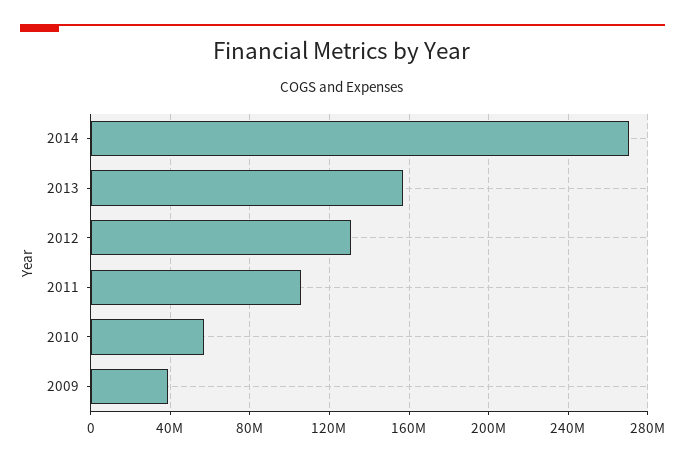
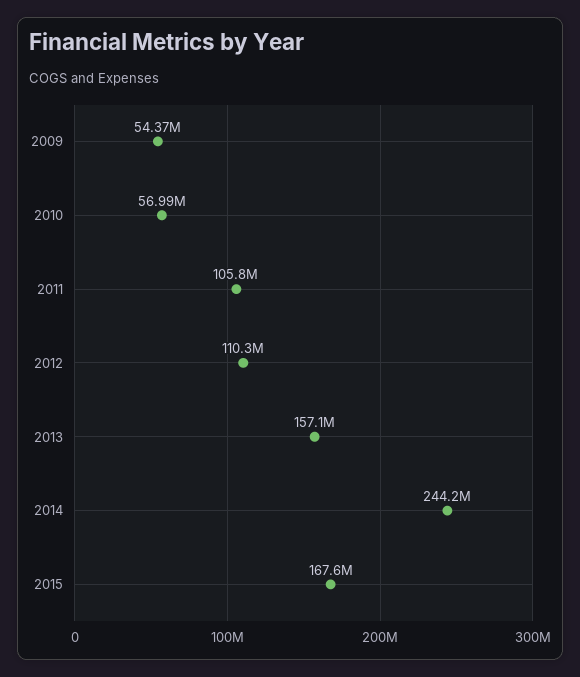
2014: 270000000 -> 244200000
2012: 130000000 -> 110300000
2009: 40000000 -> 54370000
2015: none -> 167600000

